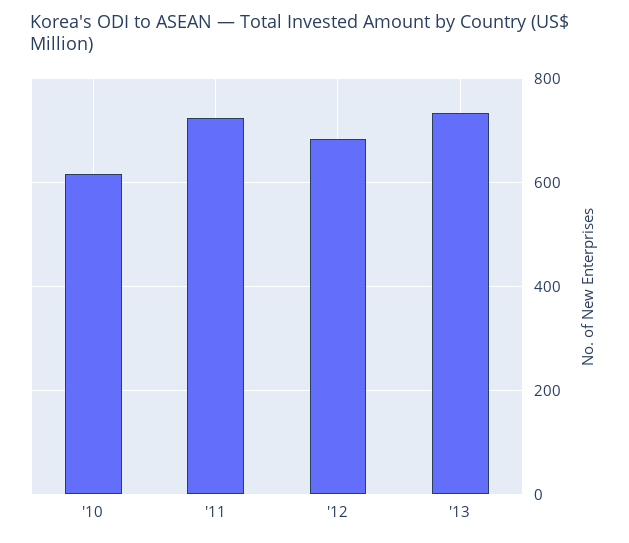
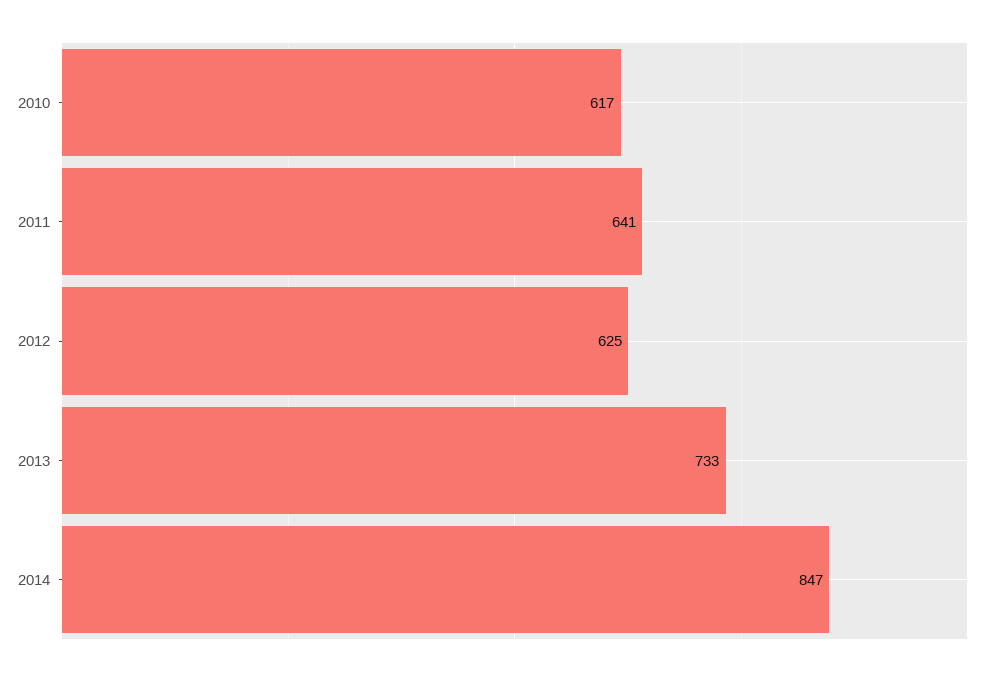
'11: 720 -> 641
'12: 680 -> 625
2014: none -> 847

